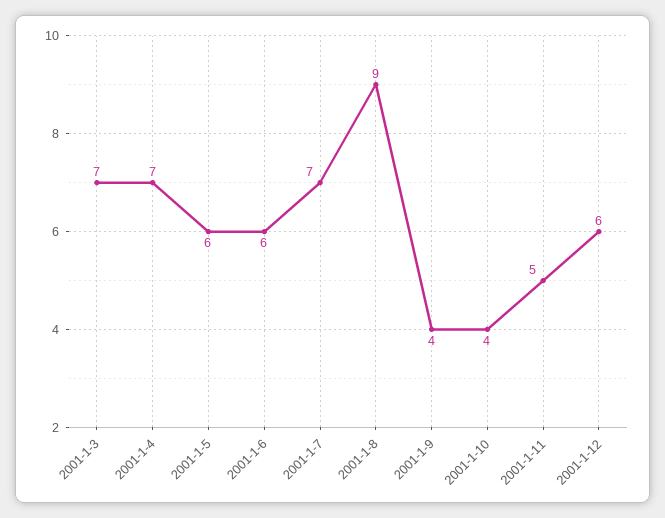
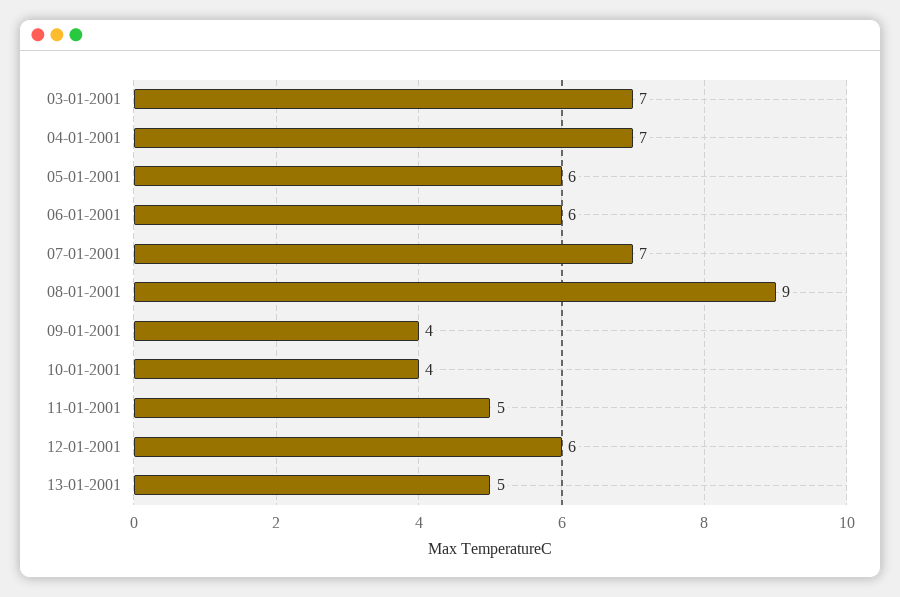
13-01-2001: none -> 5

